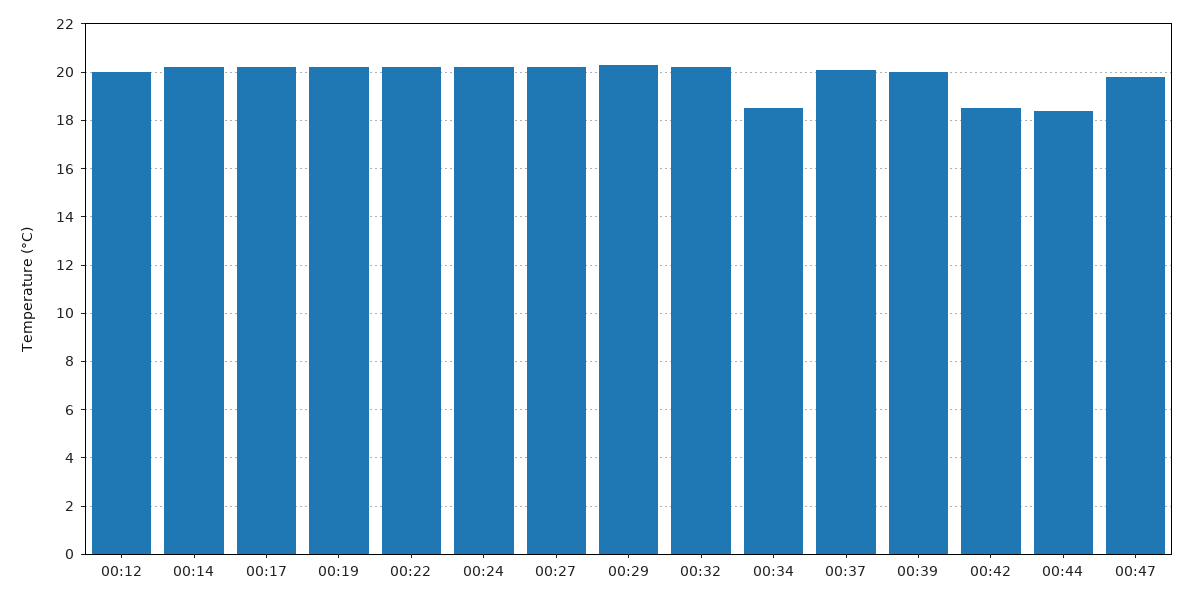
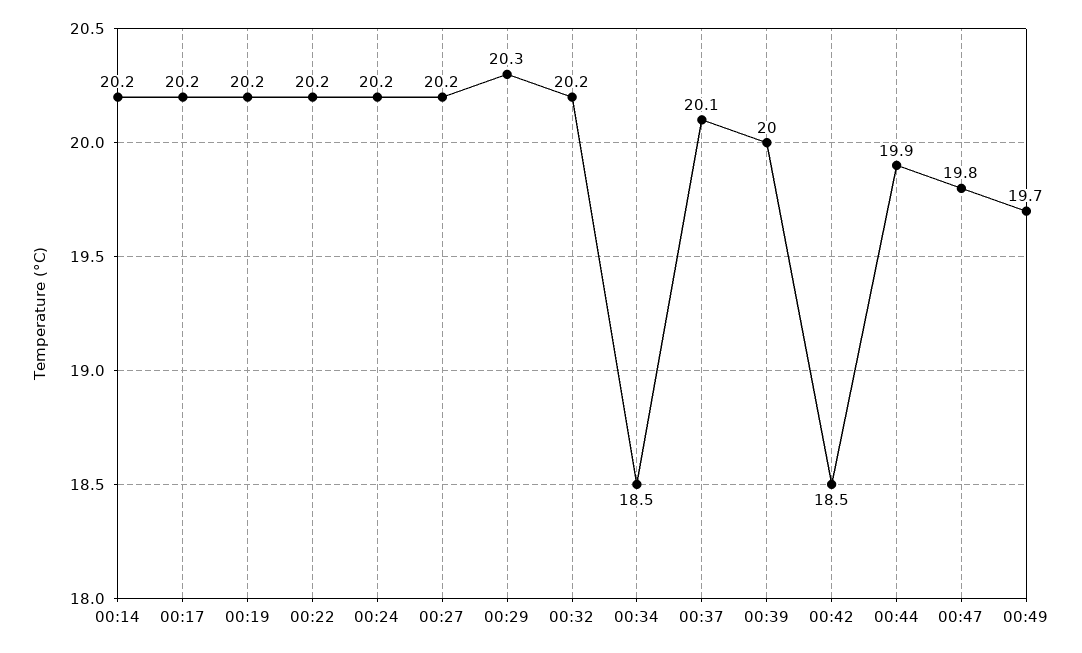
00:12: 20 -> none
00:44: 18.5 -> 19.9
00:49: none -> 19.7

